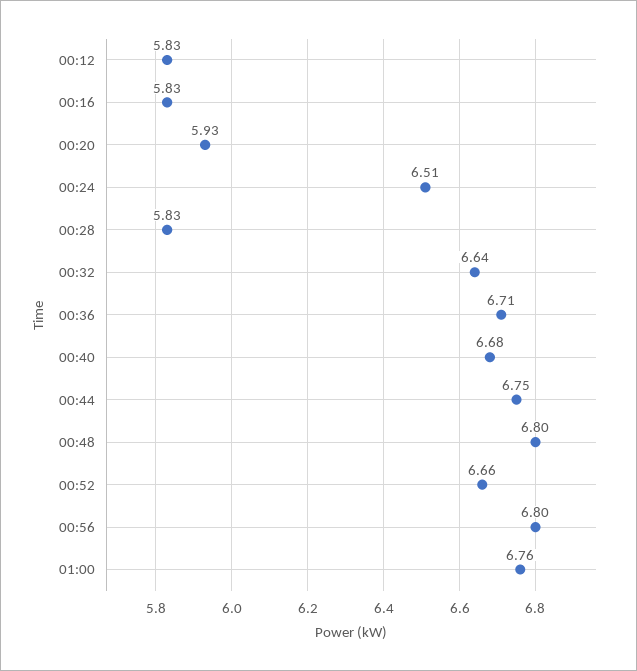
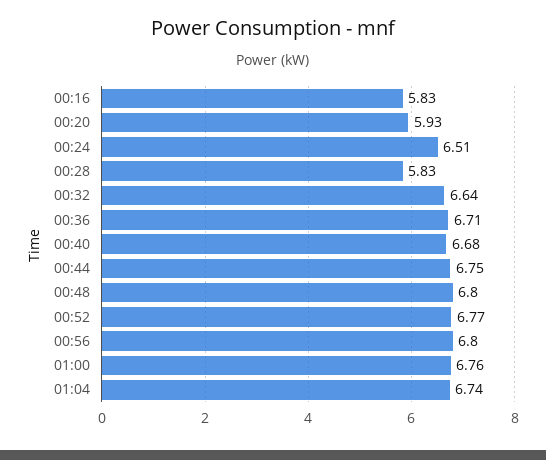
00:12: 5.83 -> none
00:52: 6.66 -> 6.77
01:04: none -> 6.74

